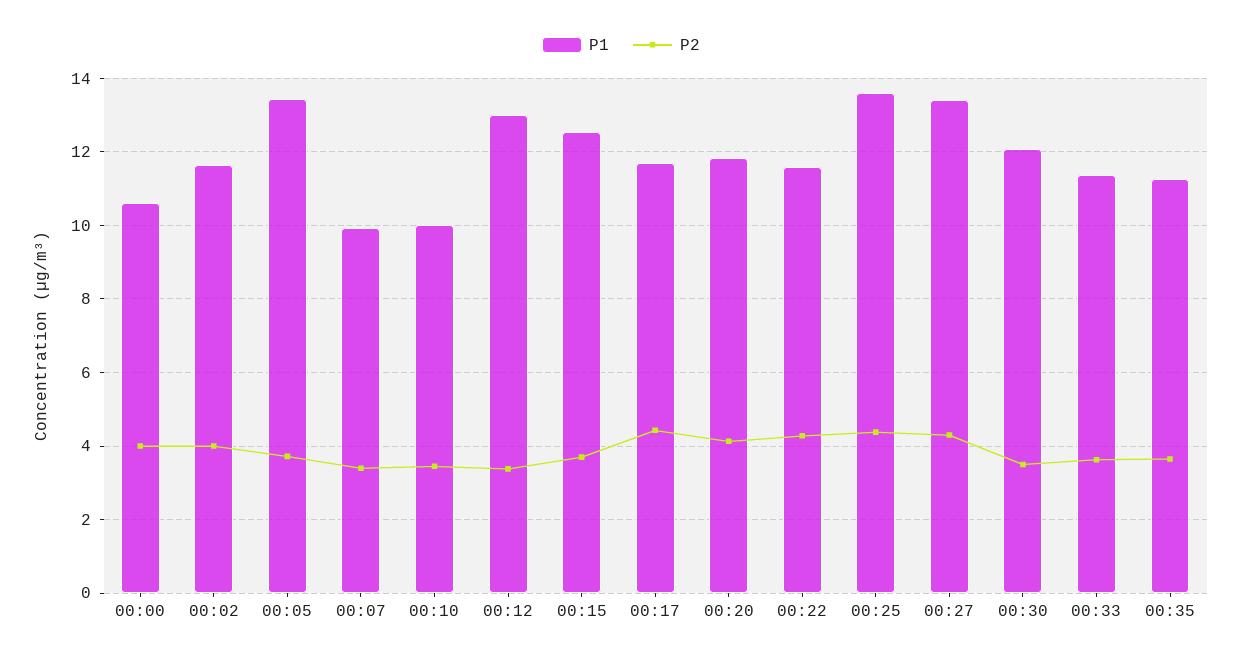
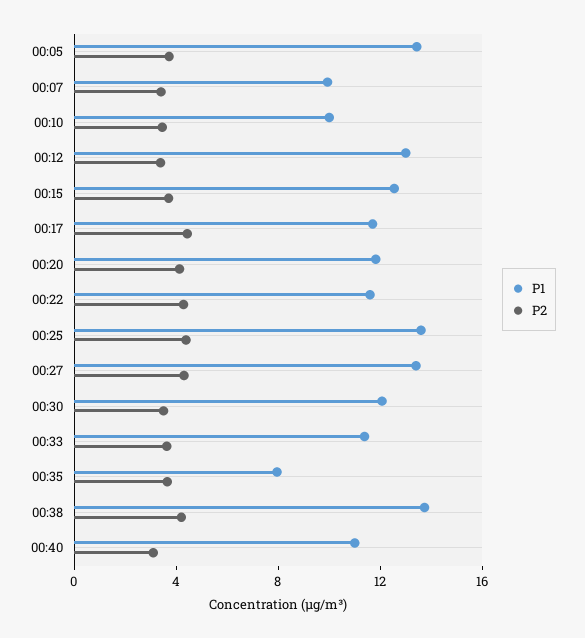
P1, 00:00: 10.6 -> none
P2, 00:00: 4 -> none
P1, 00:02: 11.6 -> none
P2, 00:02: 4 -> none
P1, 00:35: 11.2 -> 8
P1, 00:38: none -> 14
P2, 00:38: none -> 4
P1, 00:40: none -> 11
P2, 00:40: none -> 3

